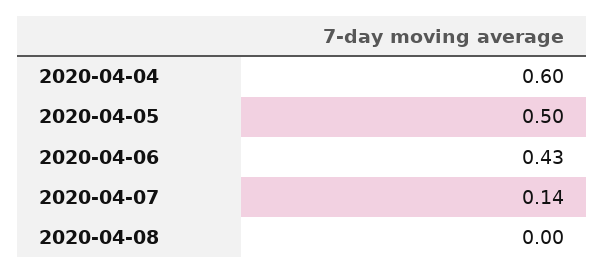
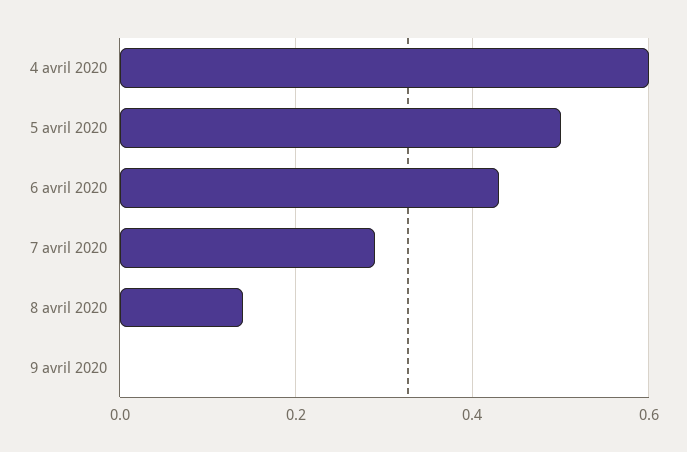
2020-04-07: 0.14 -> 0.3
2020-04-08: 0 -> 0.15
9 avril 2020: none -> 0

